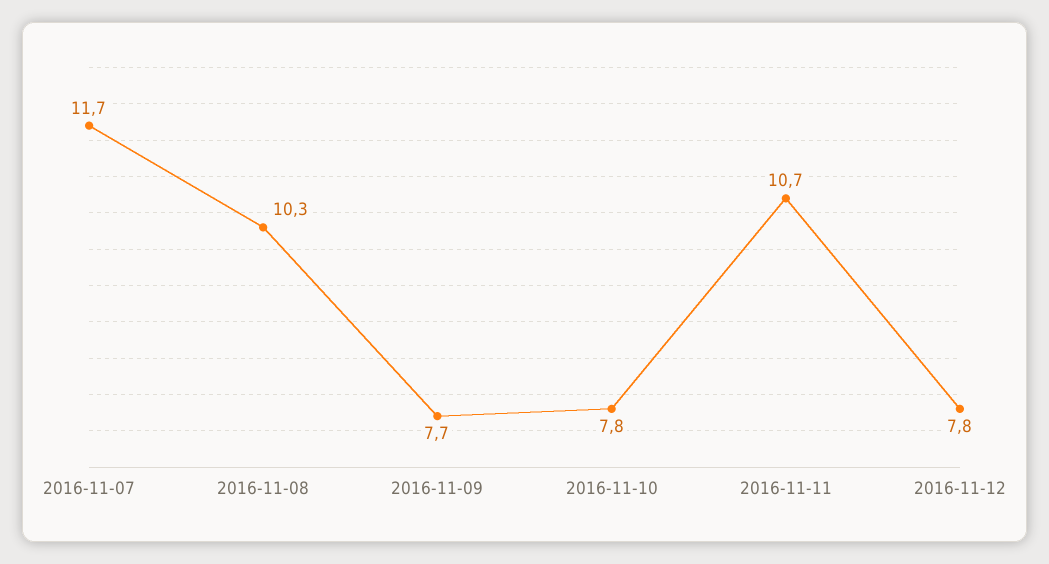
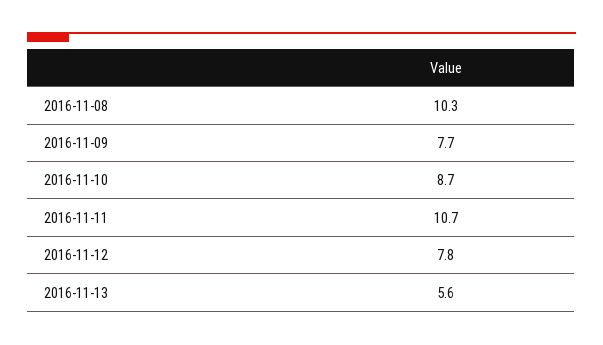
2016-11-07: 11.7 -> none
2016-11-10: 7.8 -> 8.7
2016-11-13: none -> 5.6

